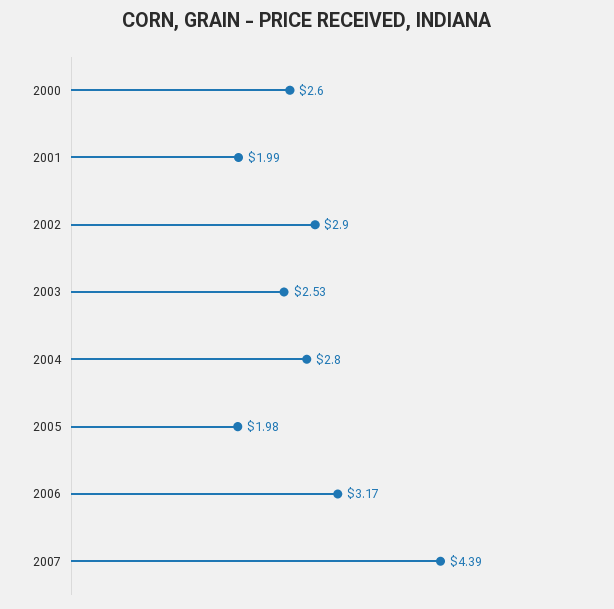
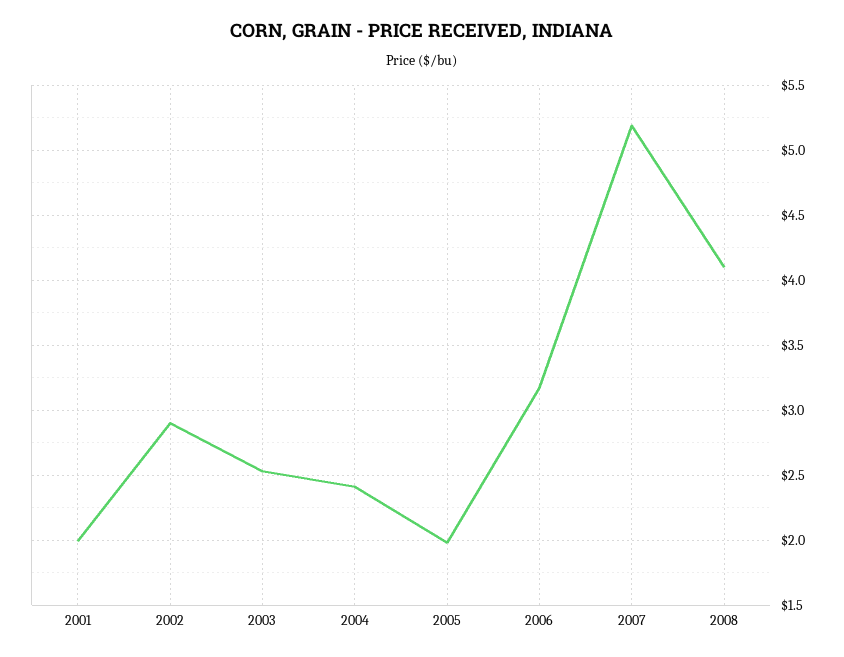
2000: 2.6 -> none
2004: 2.8 -> 2.4
2007: 4.39 -> 5.2
2008: none -> 4.1

